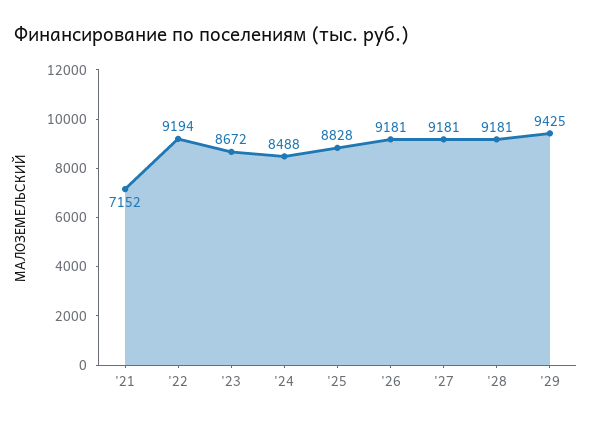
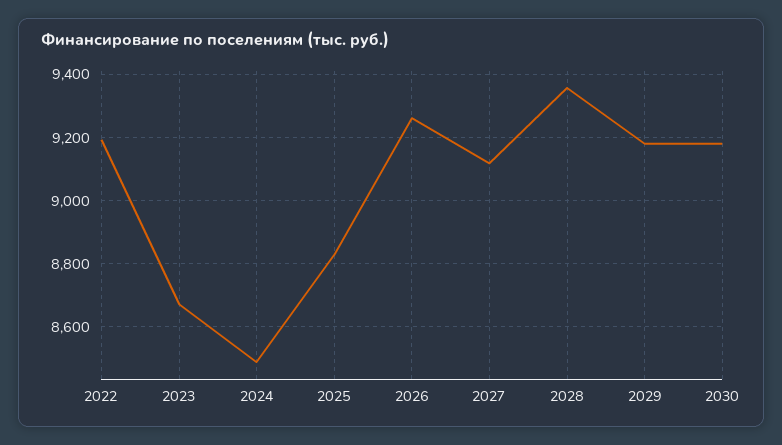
'21: 7152 -> none
'26: 9181 -> 9260
'27: 9181 -> 9120
'28: 9181 -> 9360
'29: 9425 -> 9180
2030: none -> 9180

